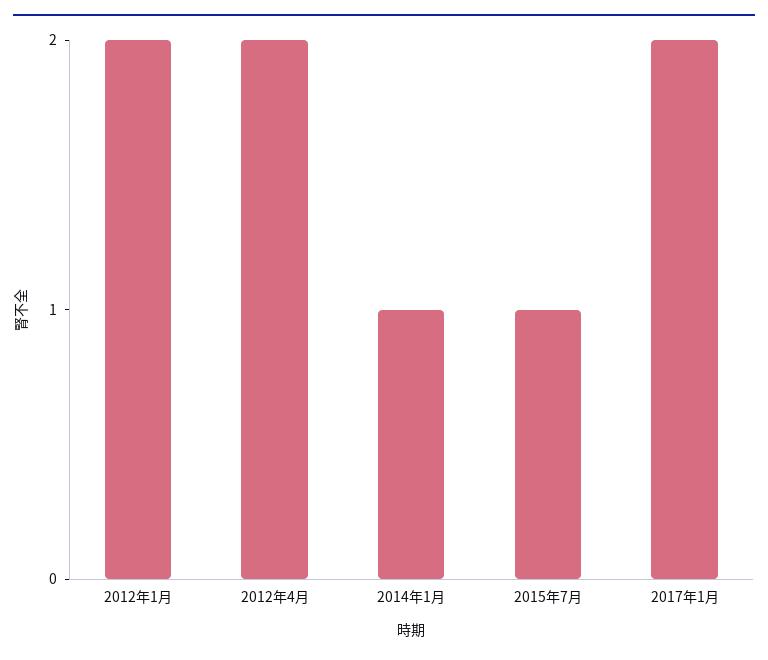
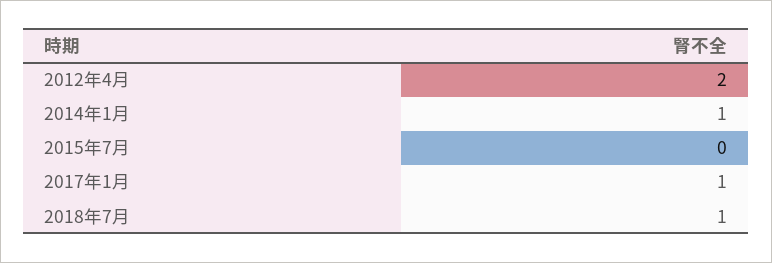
2012年1月: 2 -> none
2015年7月: 1 -> 0
2017年1月: 2 -> 1
2018年7月: none -> 1

